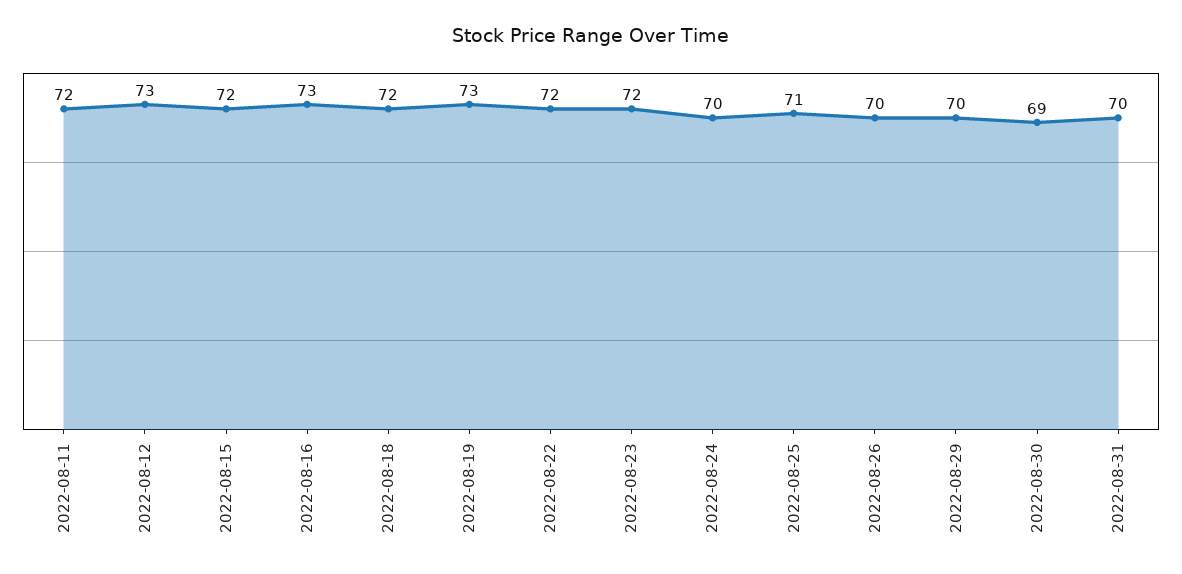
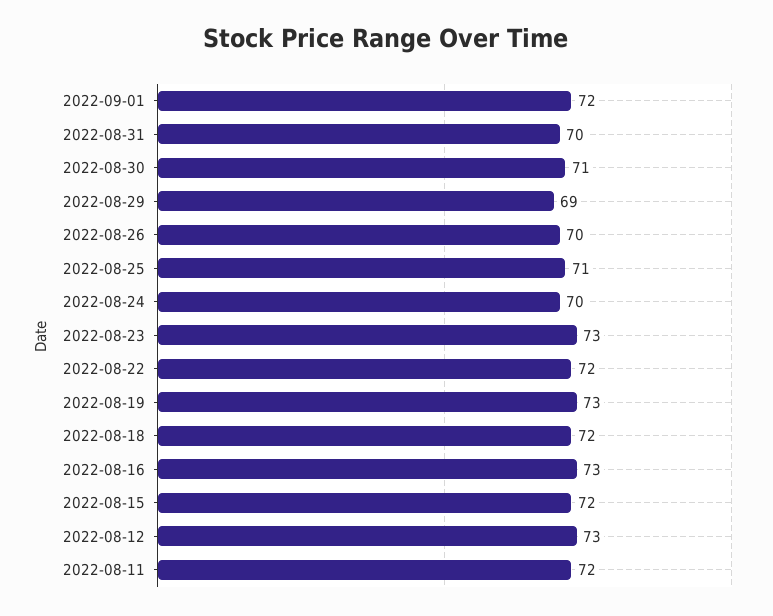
2022-08-23: 72 -> 73
2022-08-29: 70 -> 69
2022-08-30: 69 -> 71
2022-09-01: none -> 72

